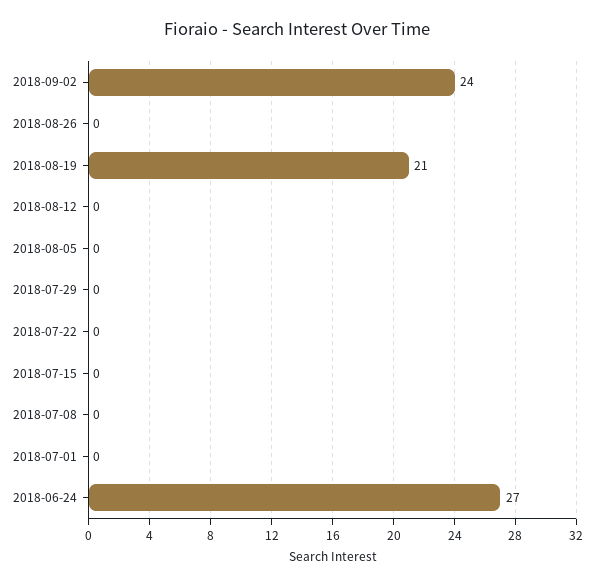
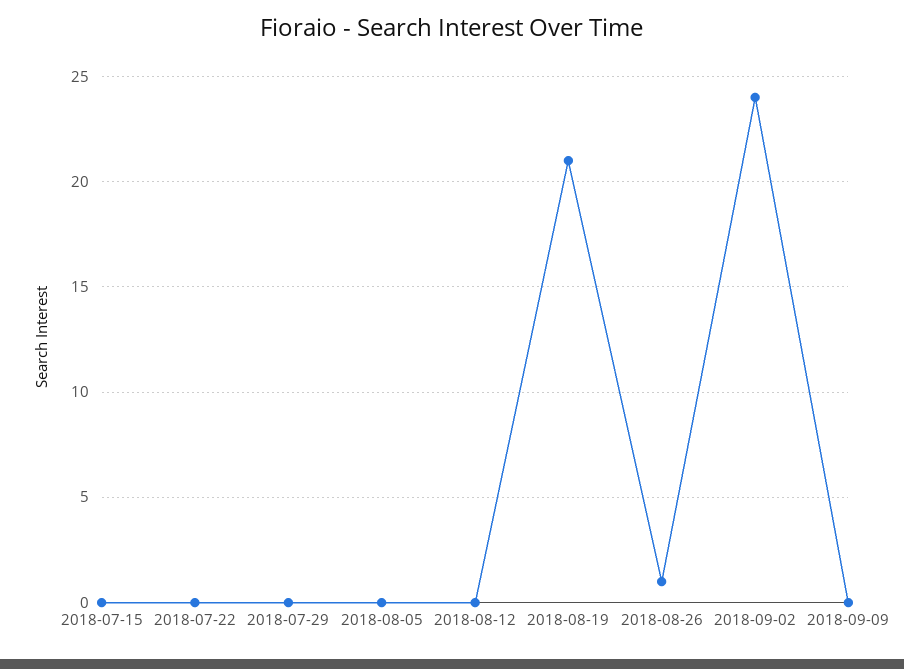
2018-08-26: 0 -> 1
2018-07-08: 0 -> none
2018-07-01: 0 -> none
2018-06-24: 27 -> none
2018-09-09: none -> 0

